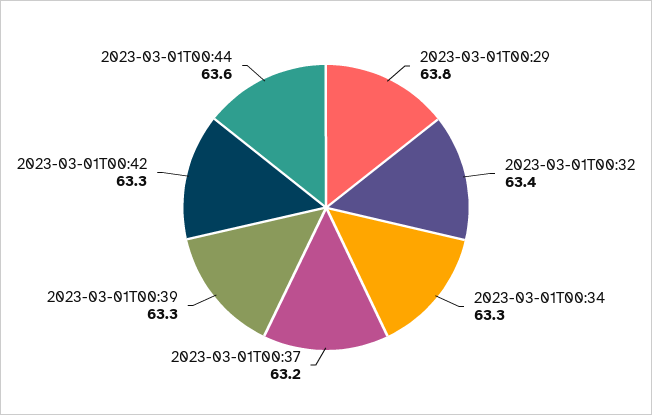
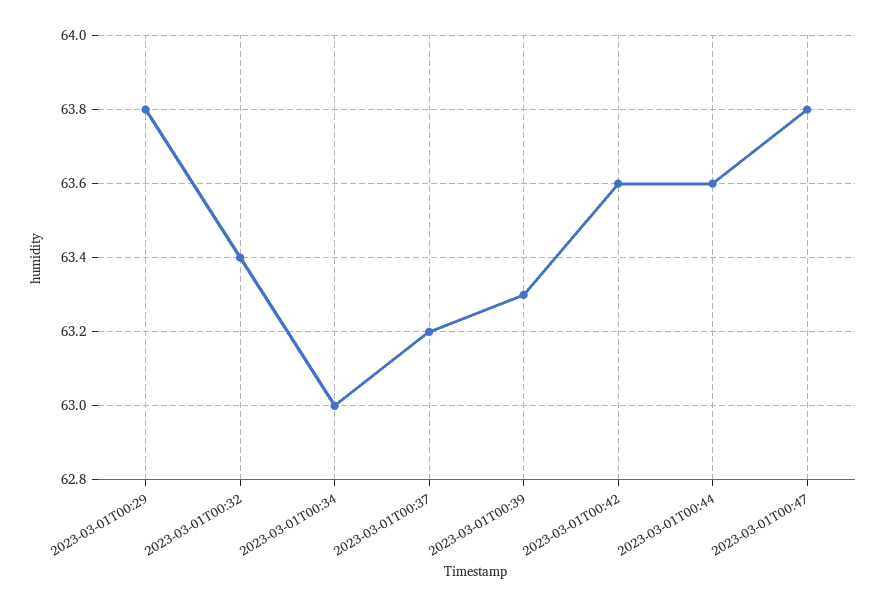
2023-03-01T00:34: 63.3 -> 63
2023-03-01T00:42: 63.3 -> 63.6
2023-03-01T00:47: none -> 63.8

